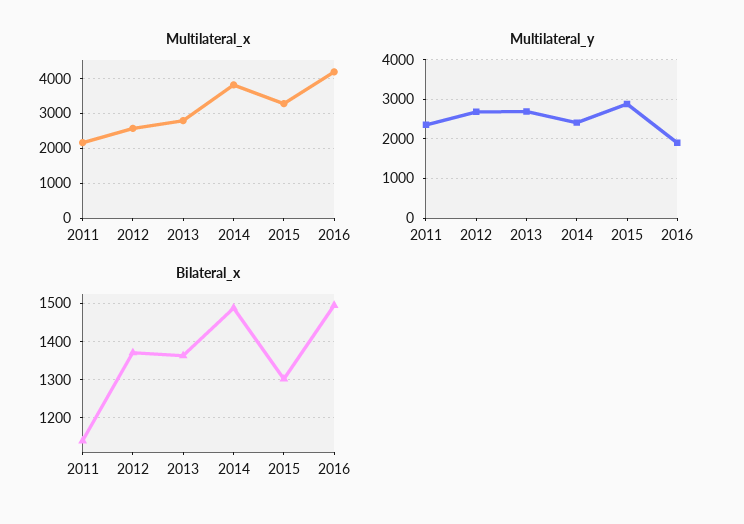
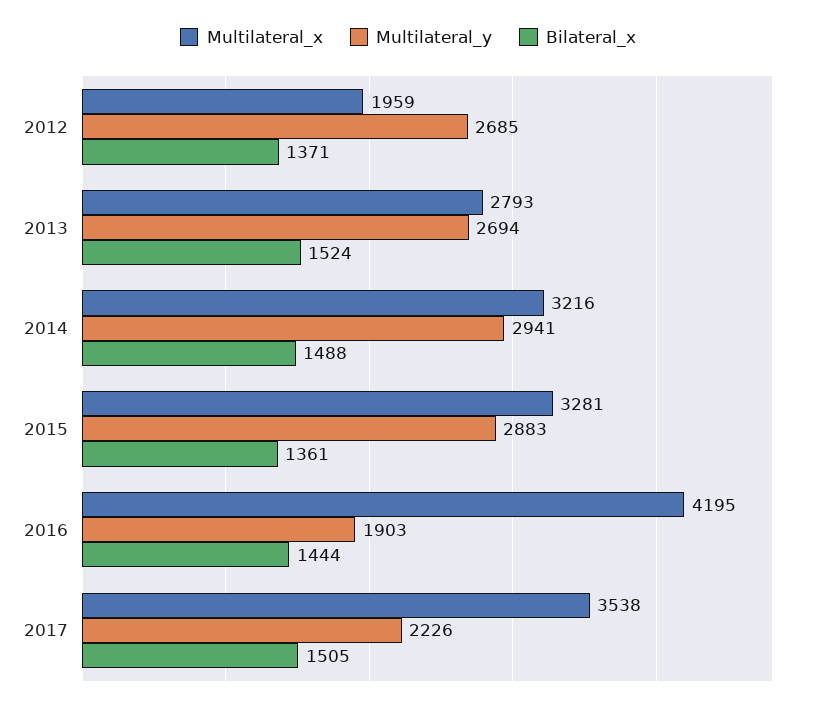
Multilateral_x, 2011: 2200 -> none
Multilateral_x, 2012: 2600 -> 1959
Multilateral_x, 2014: 3800 -> 3216
Multilateral_y, 2011: 2400 -> none
Multilateral_y, 2014: 2400 -> 2941
Bilateral_x, 2011: 1140 -> none
Bilateral_x, 2013: 1360 -> 1524
Bilateral_x, 2015: 1300 -> 1361
Bilateral_x, 2016: 1500 -> 1444
Multilateral_x, 2017: none -> 3538
Multilateral_y, 2017: none -> 2226
Bilateral_x, 2017: none -> 1505

